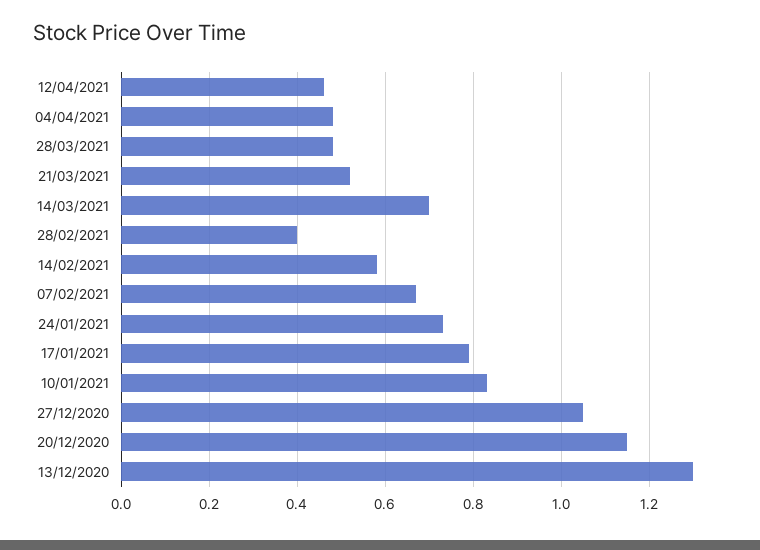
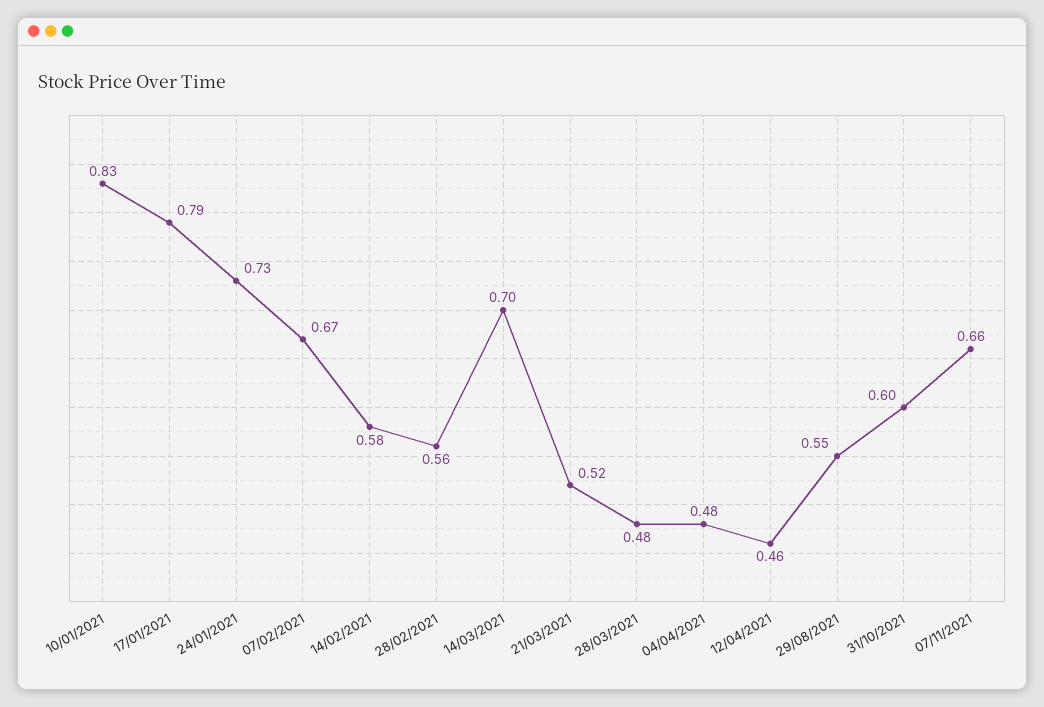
28/02/2021: 0.4 -> 0.56
27/12/2020: 1.05 -> none
20/12/2020: 1.15 -> none
13/12/2020: 1.3 -> none
29/08/2021: none -> 0.55
31/10/2021: none -> 0.6
07/11/2021: none -> 0.66

